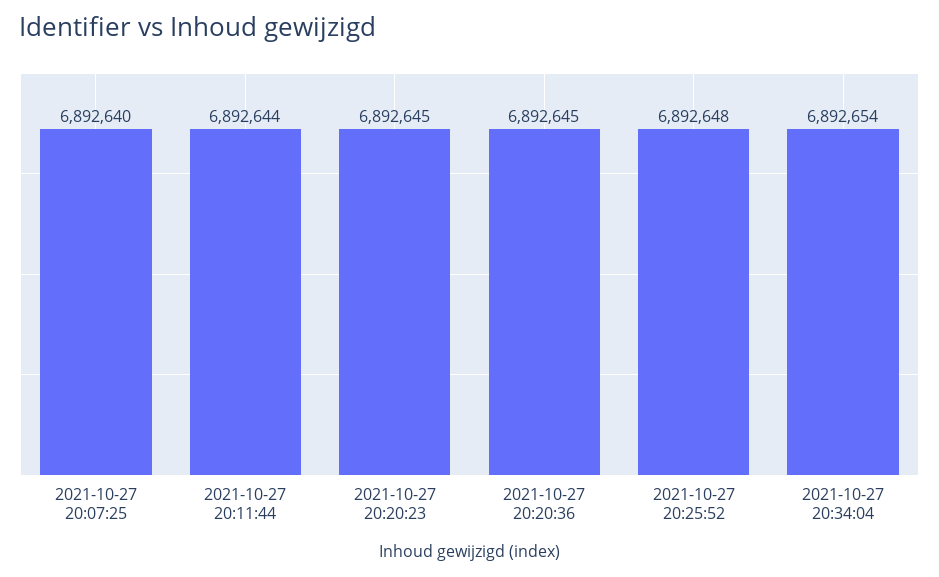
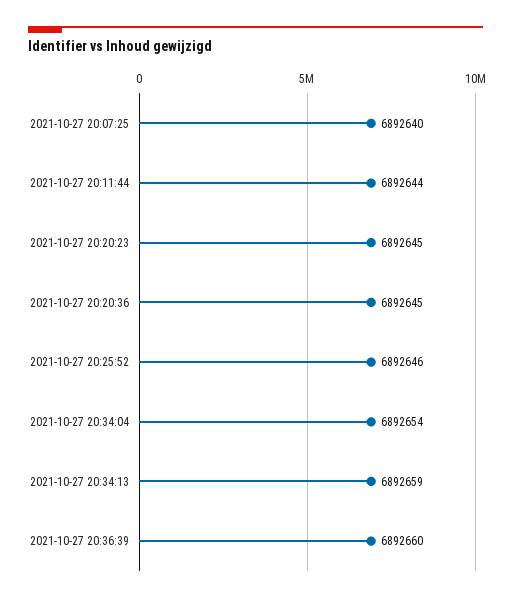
2021-10-27 20:25:52: 6892648 -> 6892646
2021-10-27 20:34:13: none -> 6892659
2021-10-27 20:36:39: none -> 6892660

